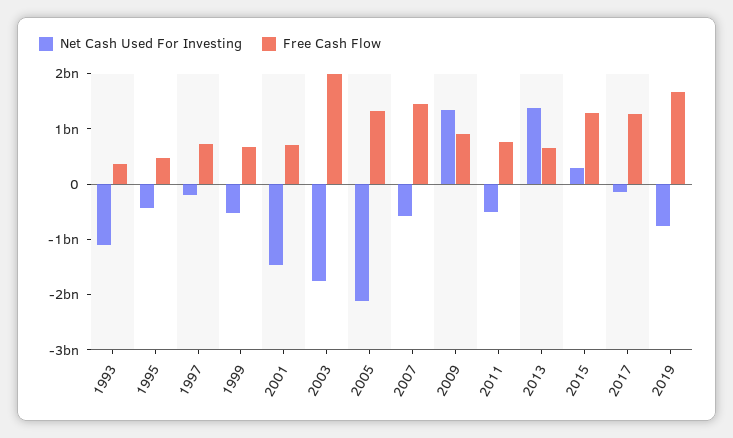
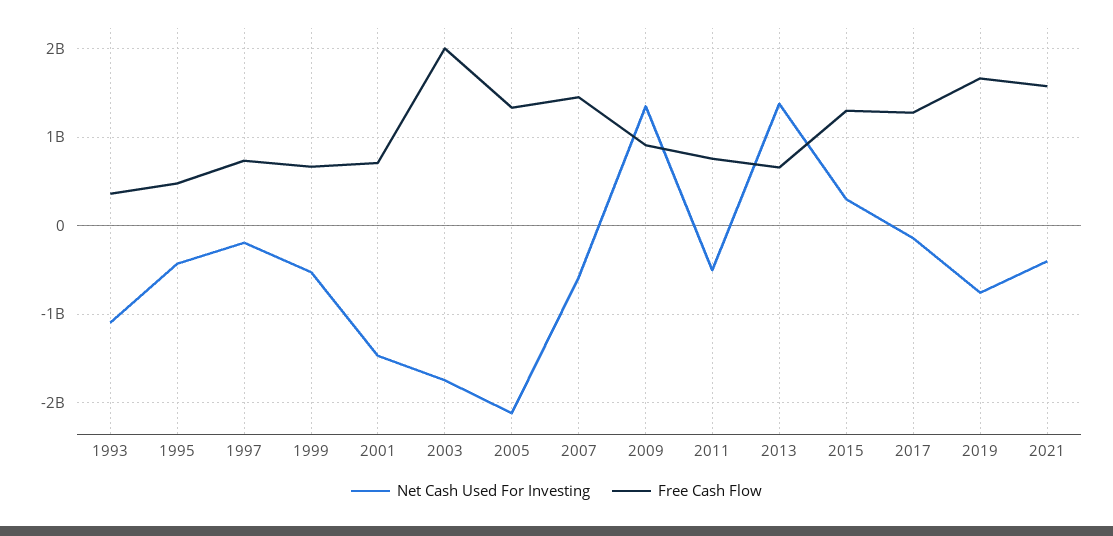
Net Cash Used For Investing, 2021: none -> -400000000
Free Cash Flow, 2021: none -> 1600000000

